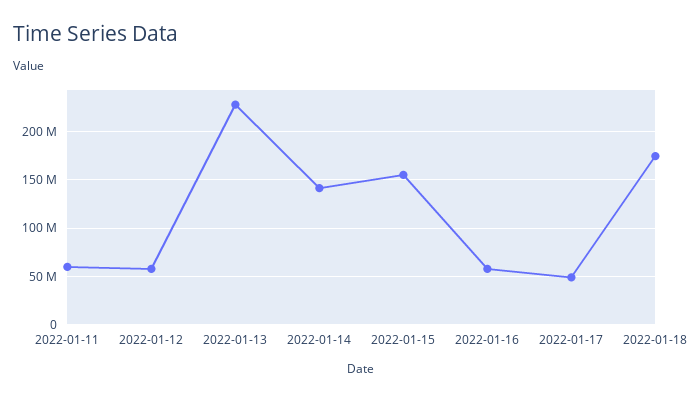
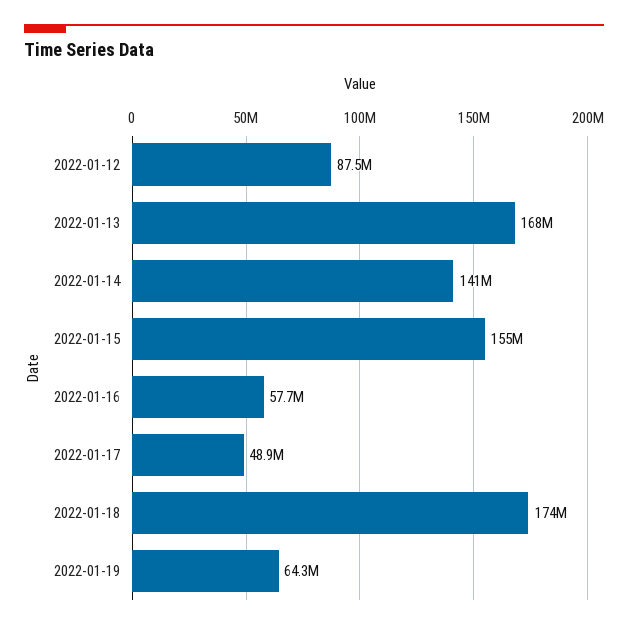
2022-01-11: 60000000 -> none
2022-01-12: 60000000 -> 87500000
2022-01-13: 230000000 -> 168000000
2022-01-19: none -> 64300000

